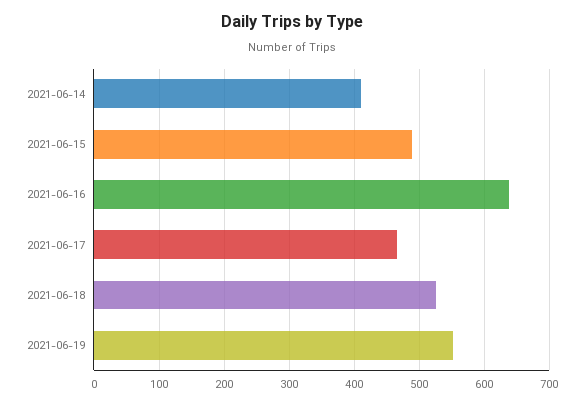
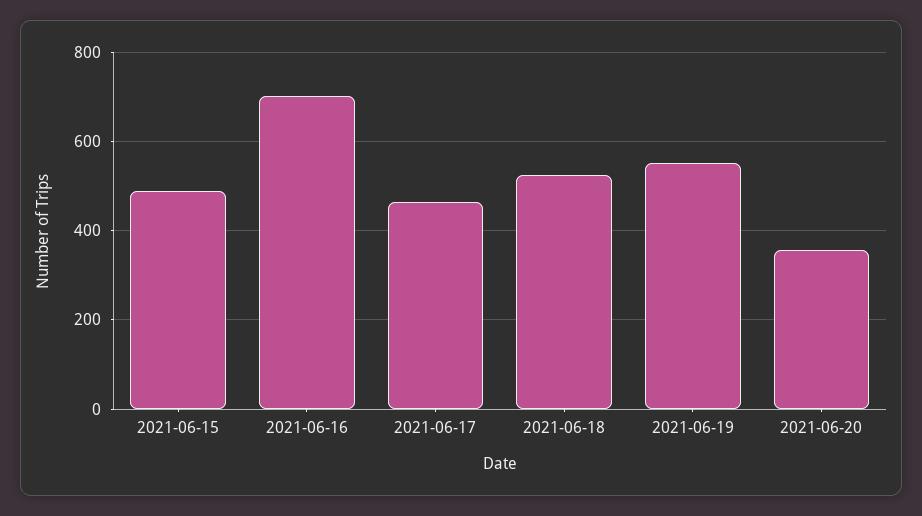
2021-06-14: 410 -> none
2021-06-16: 640 -> 700
2021-06-20: none -> 360

